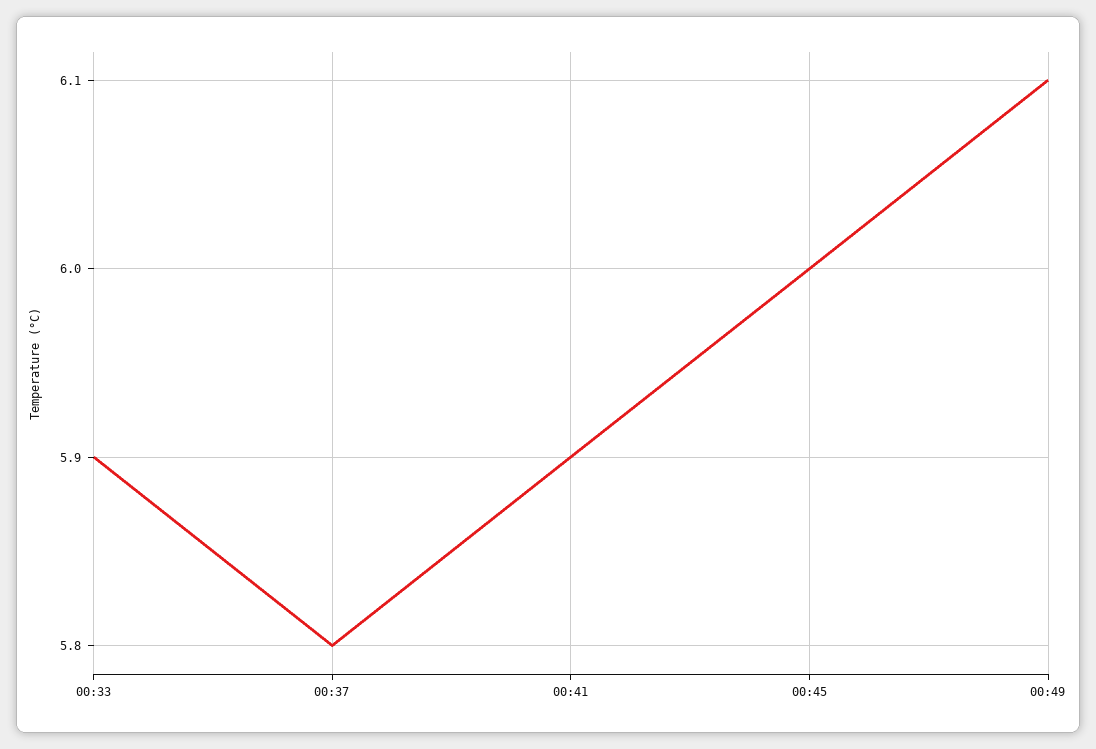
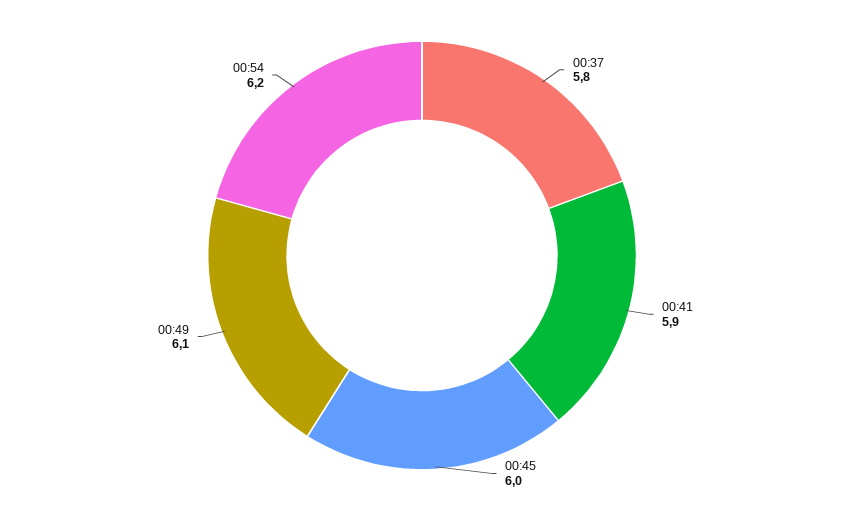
00:33: 5.9 -> none
00:54: none -> 6.2

